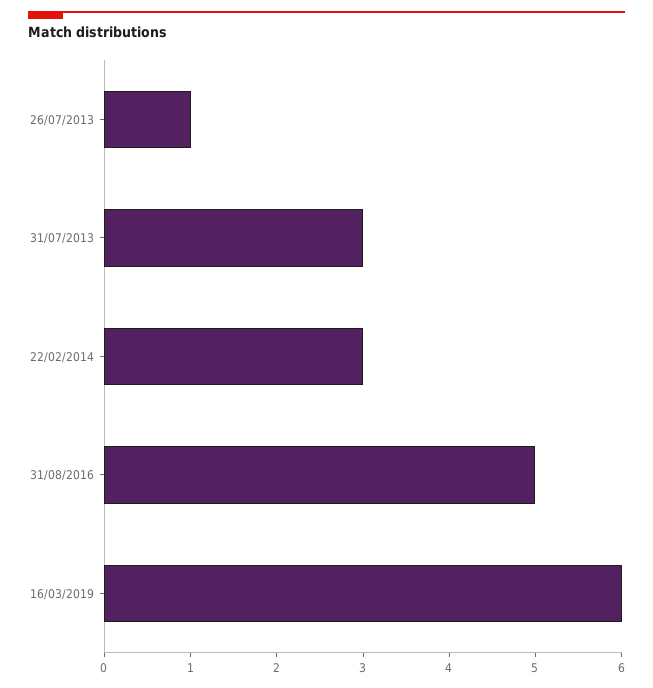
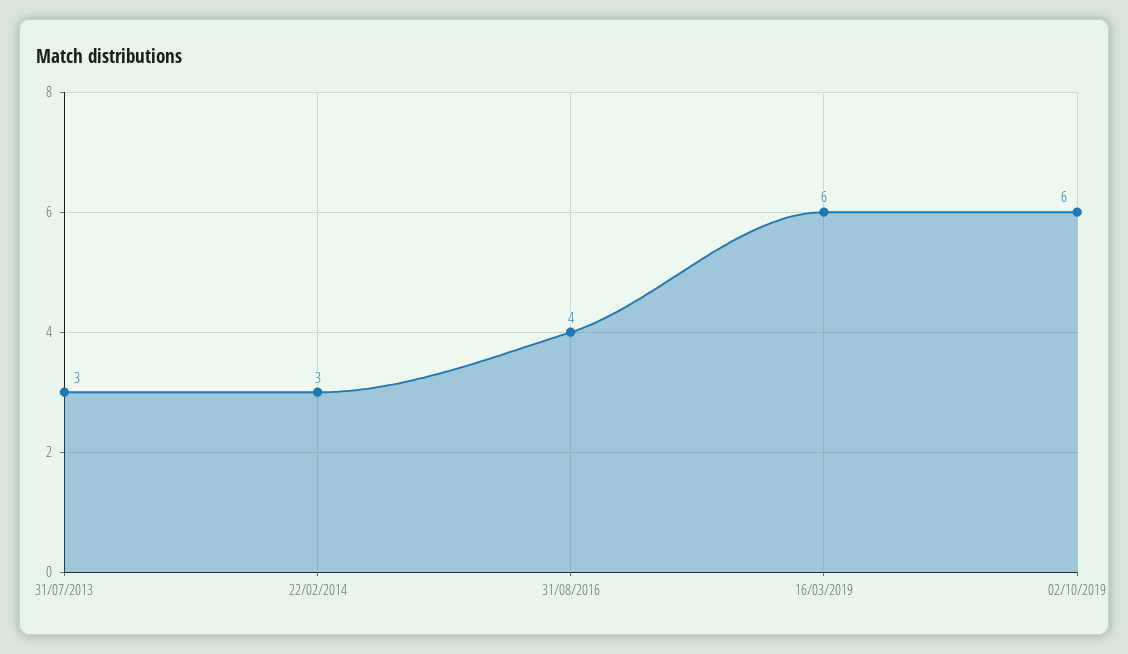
26/07/2013: 1 -> none
31/08/2016: 5 -> 4
02/10/2019: none -> 6

